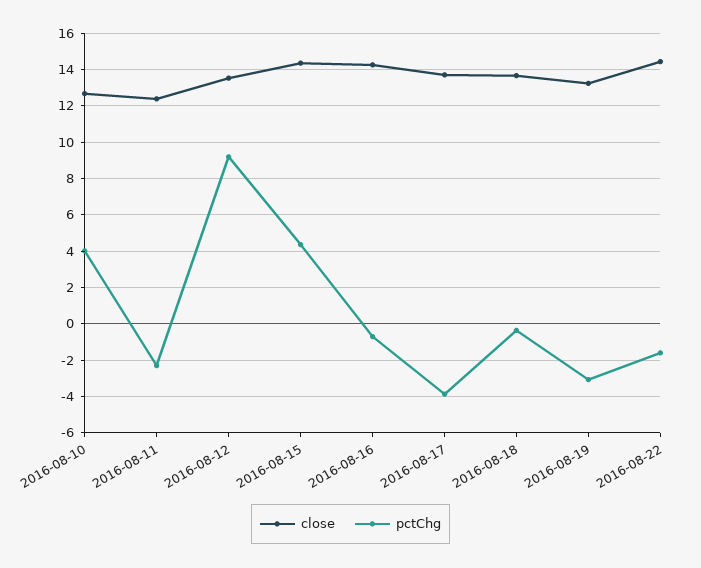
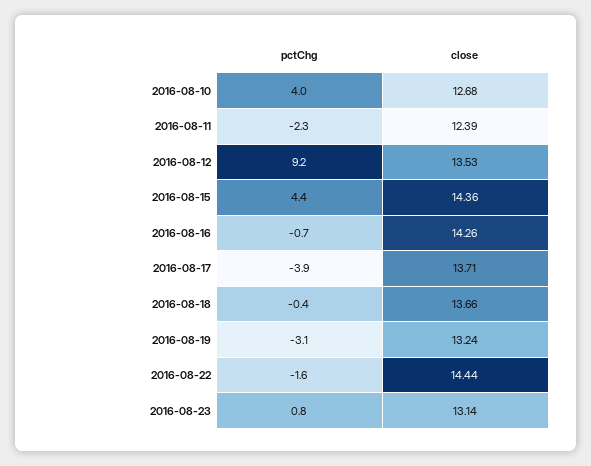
pctChg, 2016-08-23: none -> 0.8
close, 2016-08-23: none -> 13.14

